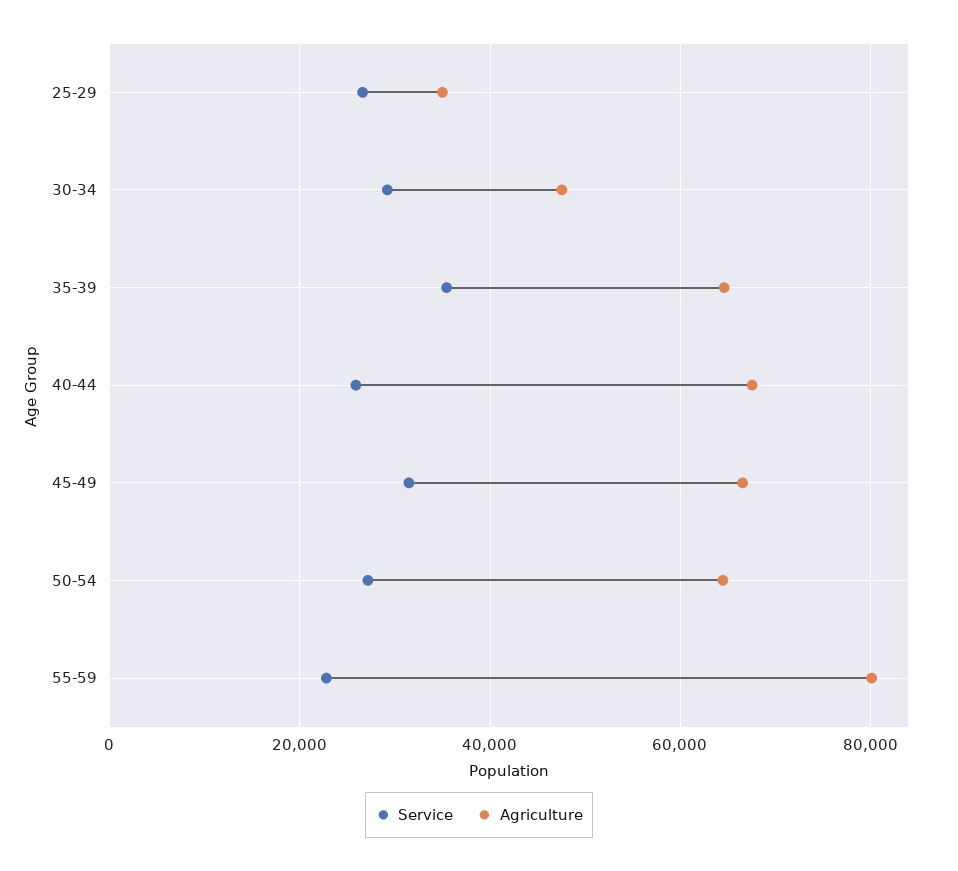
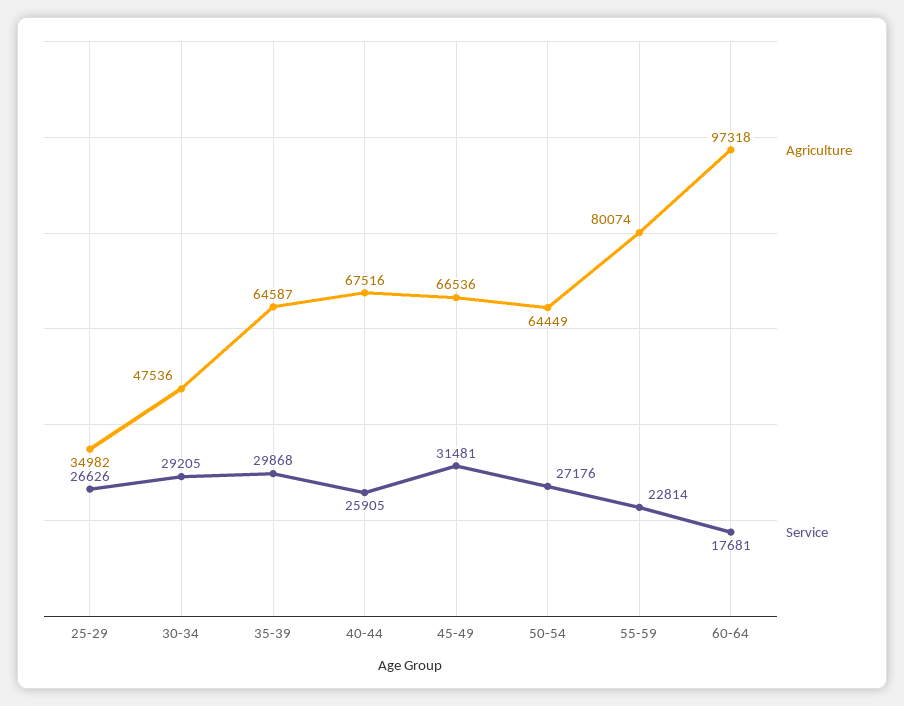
Service, 35-39: 36000 -> 29868
Agriculture, 60-64: none -> 97318
Service, 60-64: none -> 17681

